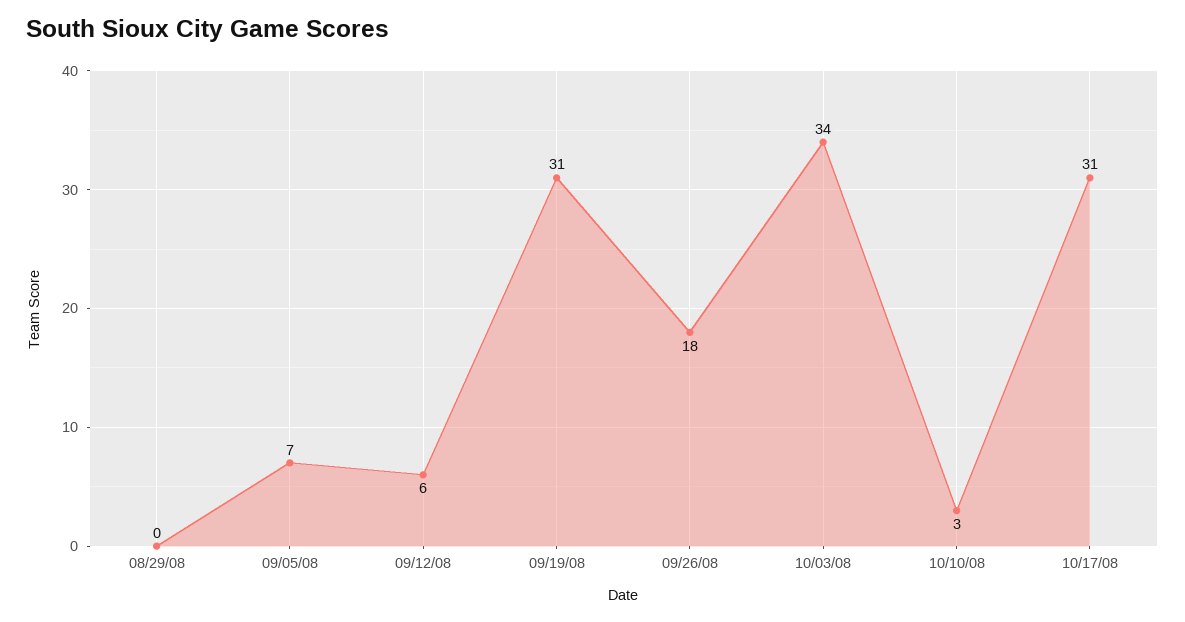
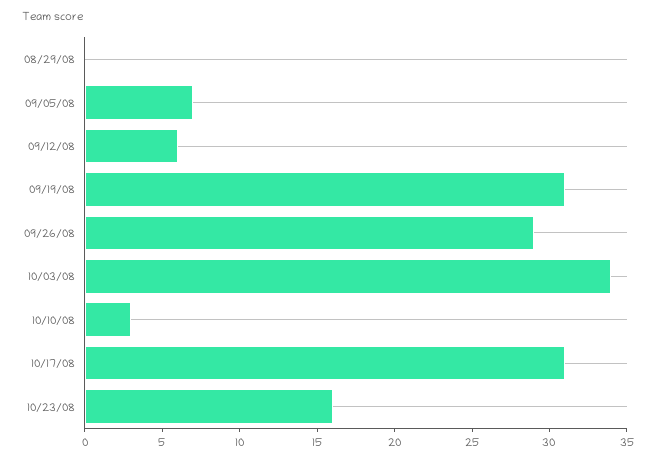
09/26/08: 18 -> 29
10/23/08: none -> 16

